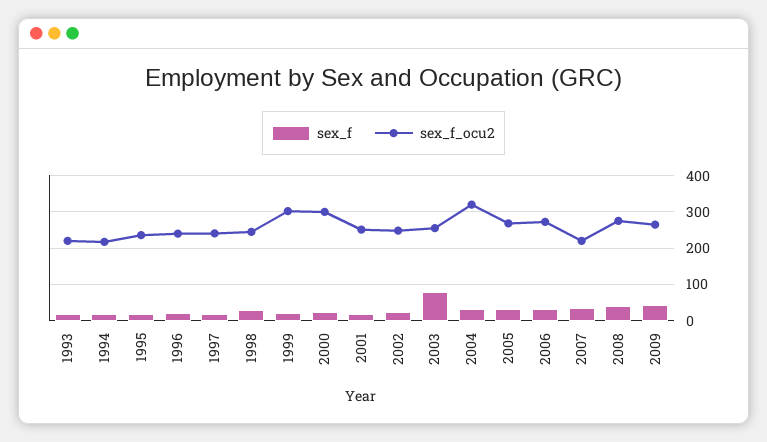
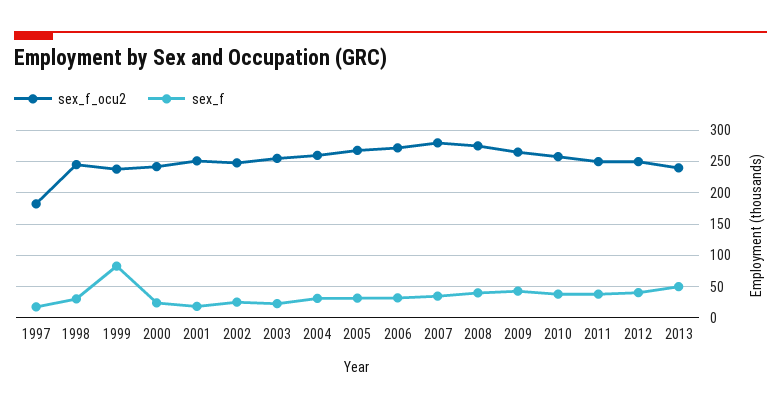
sex_f, 1993: 20 -> none
sex_f_ocu2, 1993: 220 -> none
sex_f, 1994: 20 -> none
sex_f_ocu2, 1994: 220 -> none
sex_f, 1995: 20 -> none
sex_f_ocu2, 1995: 240 -> none
sex_f, 1996: 20 -> none
sex_f_ocu2, 1996: 240 -> none
sex_f_ocu2, 1997: 240 -> 180
sex_f, 1999: 20 -> 80
sex_f_ocu2, 1999: 300 -> 240
sex_f_ocu2, 2000: 300 -> 240
sex_f, 2003: 80 -> 20
sex_f_ocu2, 2004: 320 -> 260
sex_f_ocu2, 2007: 220 -> 280
sex_f_ocu2, 2010: none -> 260
sex_f, 2010: none -> 40
sex_f_ocu2, 2011: none -> 250
sex_f, 2011: none -> 40
sex_f_ocu2, 2012: none -> 250
sex_f, 2012: none -> 40
sex_f_ocu2, 2013: none -> 240
sex_f, 2013: none -> 50

